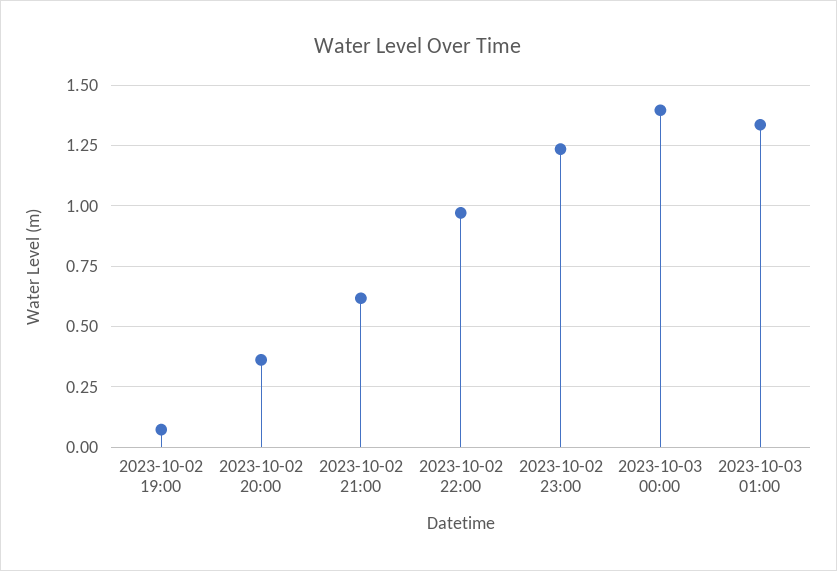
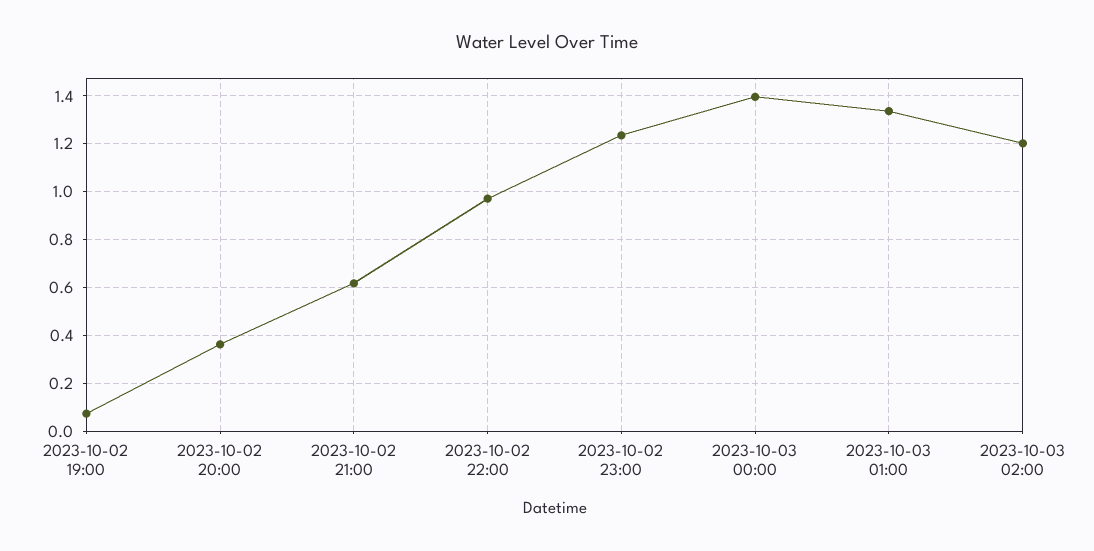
2023-10-03 02:00: none -> 1.2

